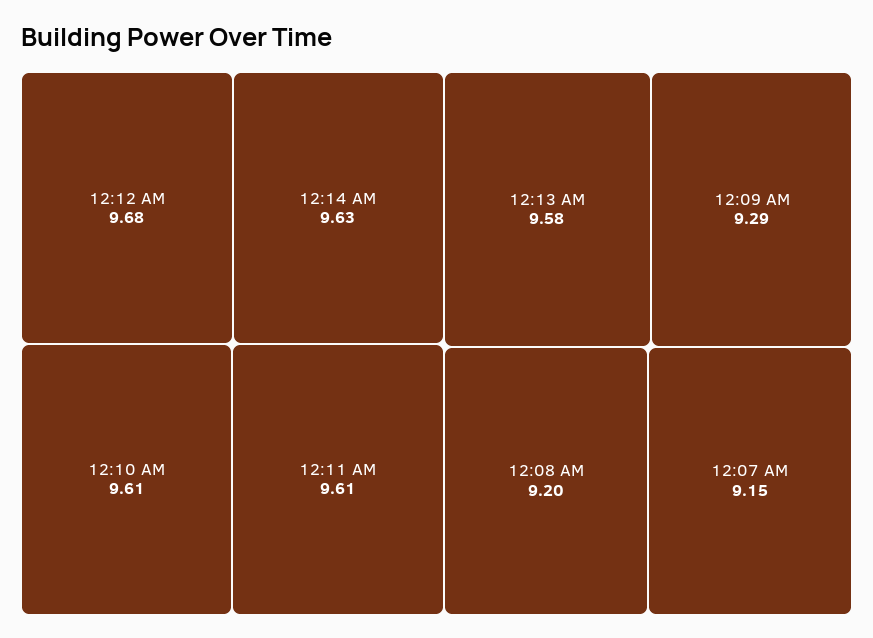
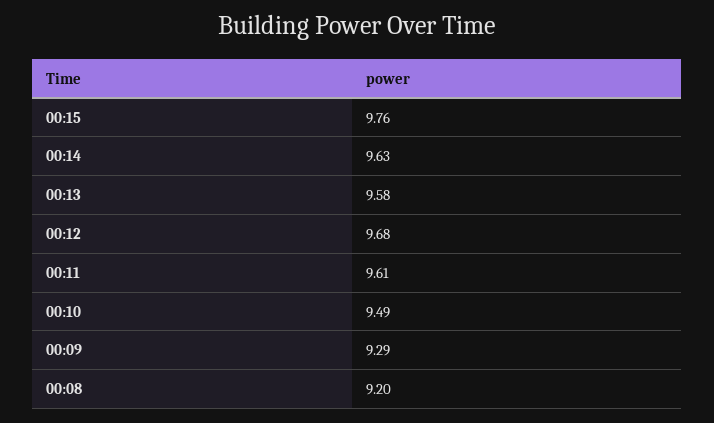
12:10 AM: 9.61 -> 9.49
12:07 AM: 9.15 -> none
00:15: none -> 9.76

